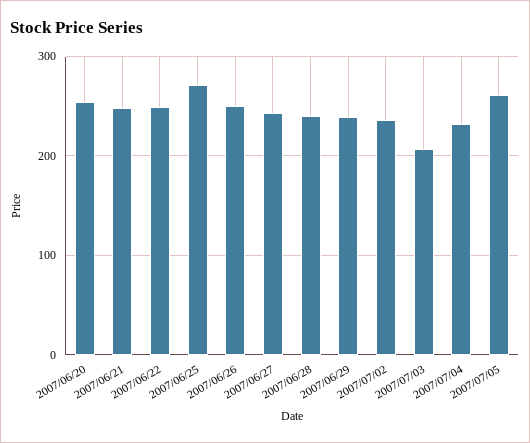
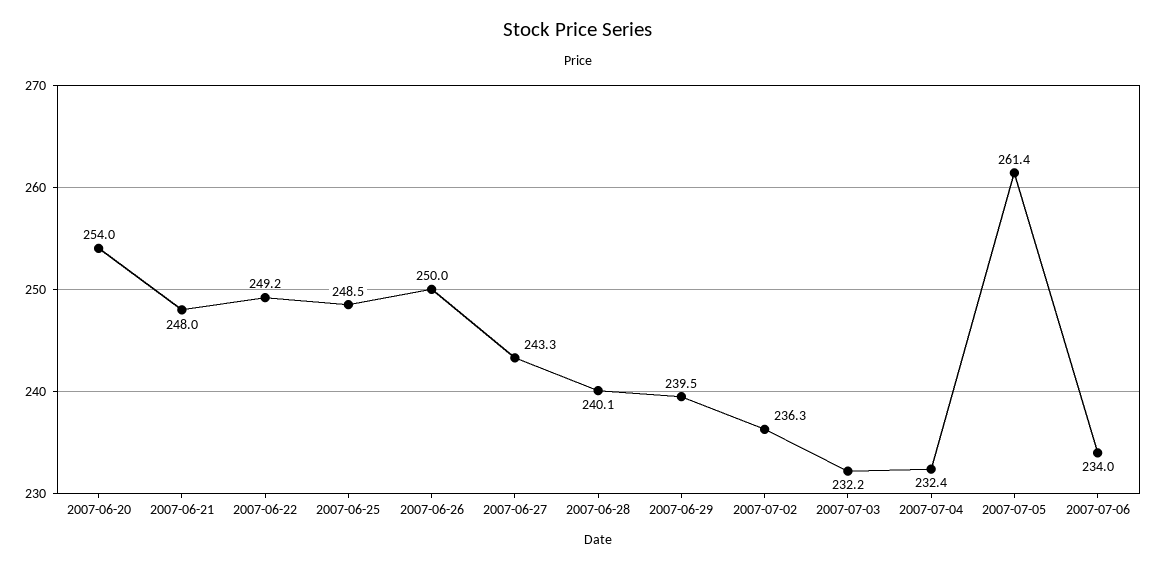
2007/06/25: 270 -> 248.5
2007/07/03: 210 -> 232.2
2007-07-06: none -> 234

